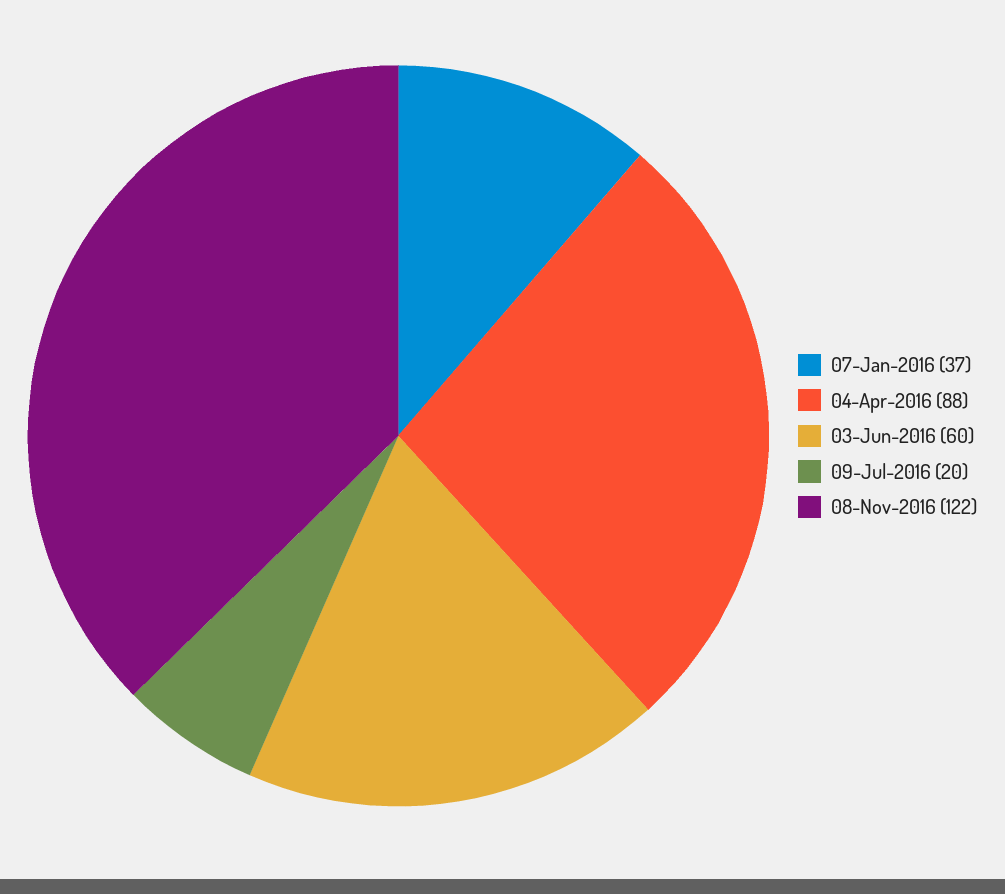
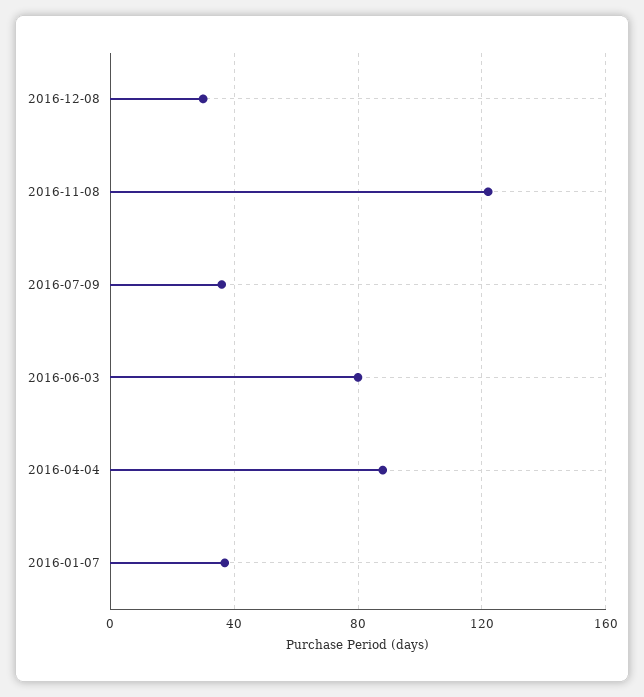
03-Jun-2016: 60 -> 80
09-Jul-2016: 20 -> 35
2016-12-08: none -> 30

